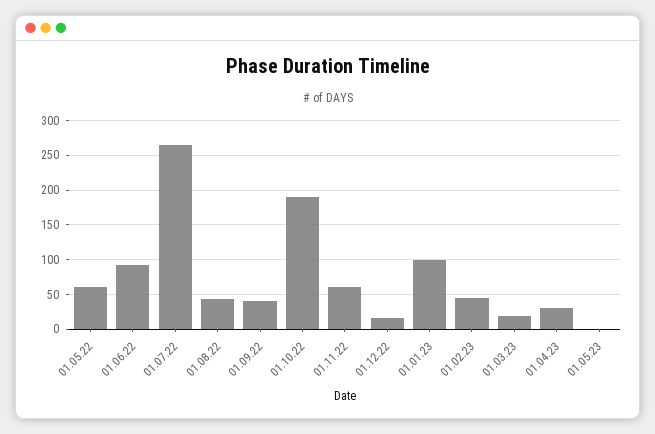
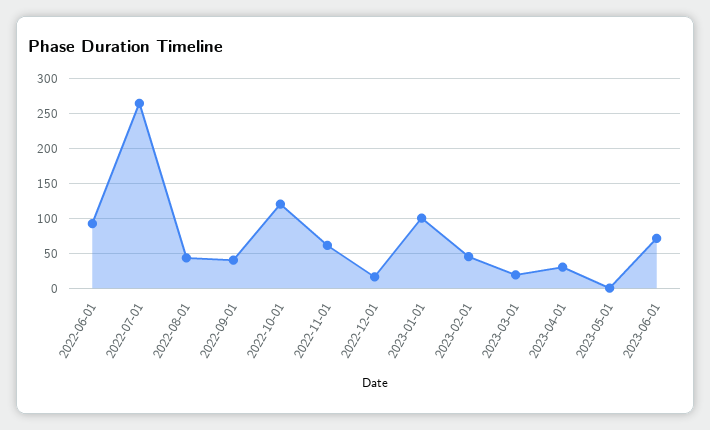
01.05.22: 60 -> none
01.10.22: 190 -> 120
2023-06-01: none -> 70

